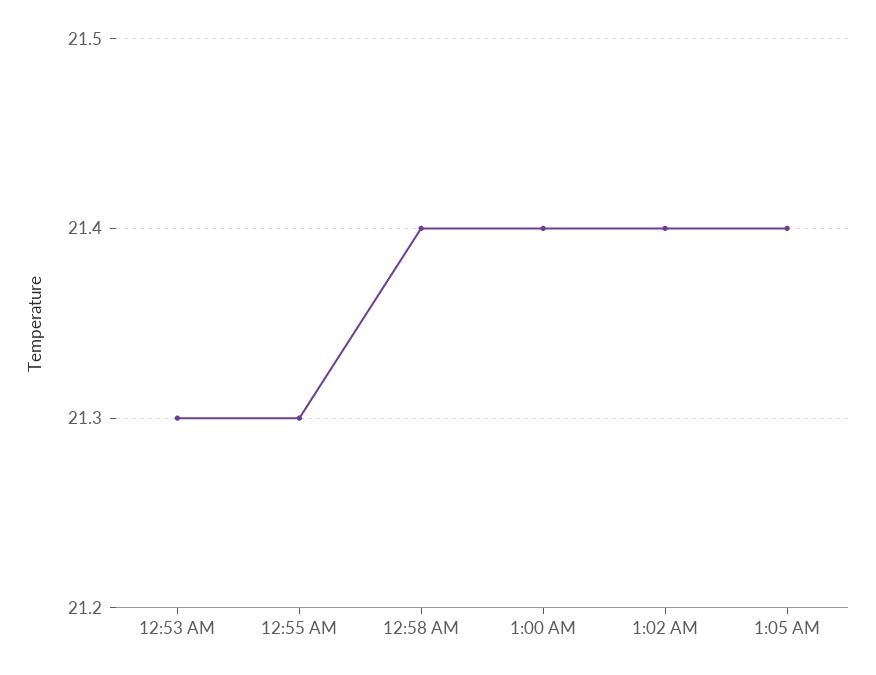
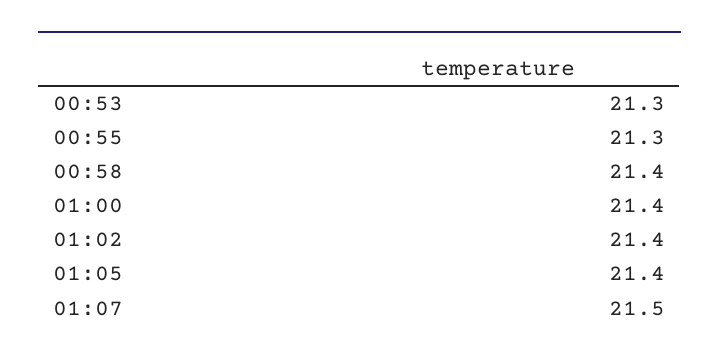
01:07: none -> 21.5

